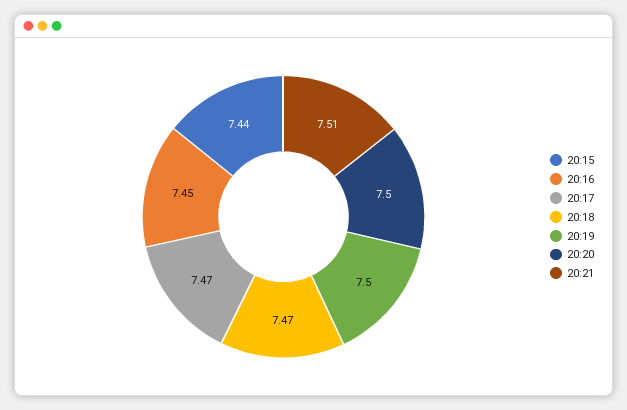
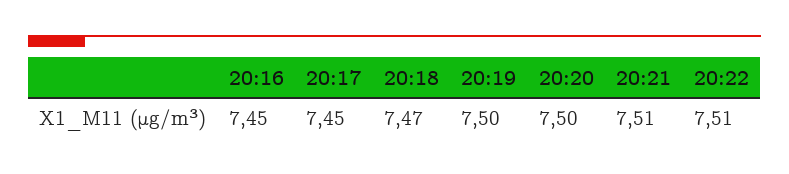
20:15: 7.44 -> none
20:17: 7.47 -> 7.45
20:22: none -> 7.51

